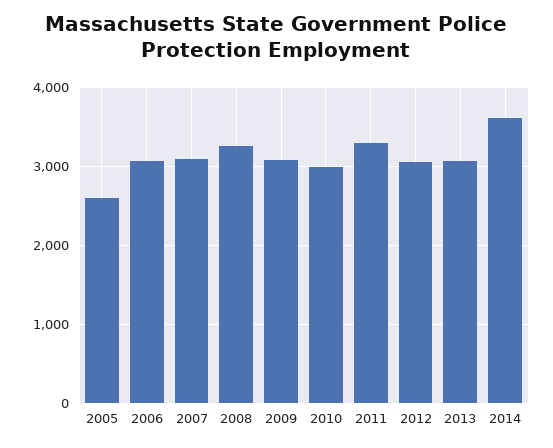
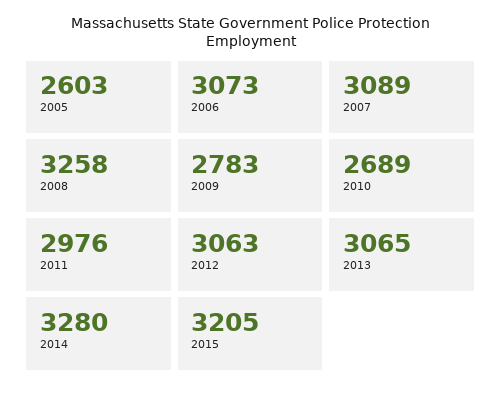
2009: 3100 -> 2783
2010: 3000 -> 2689
2011: 3300 -> 2976
2014: 3600 -> 3280
2015: none -> 3205

